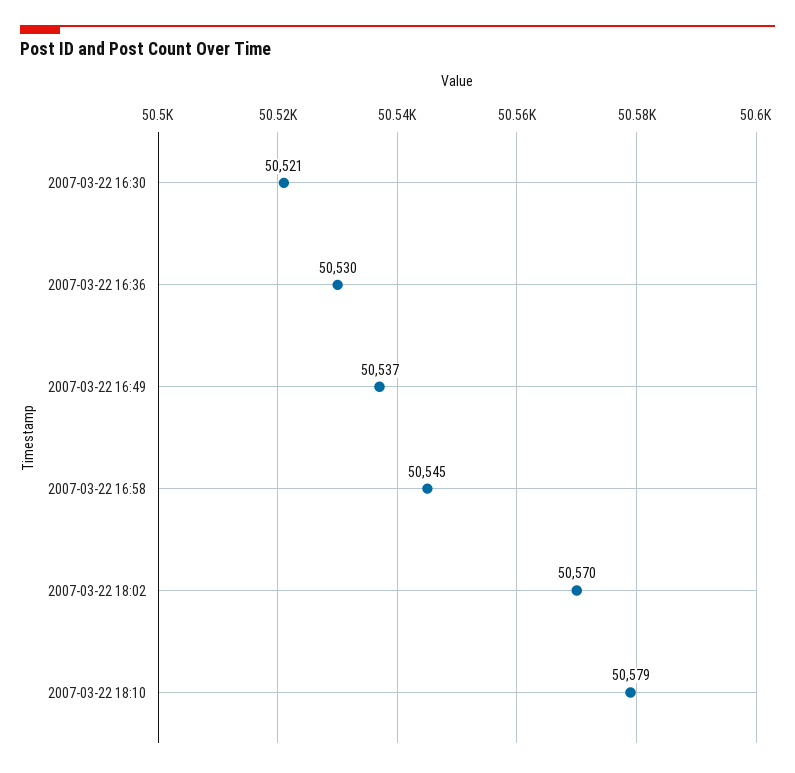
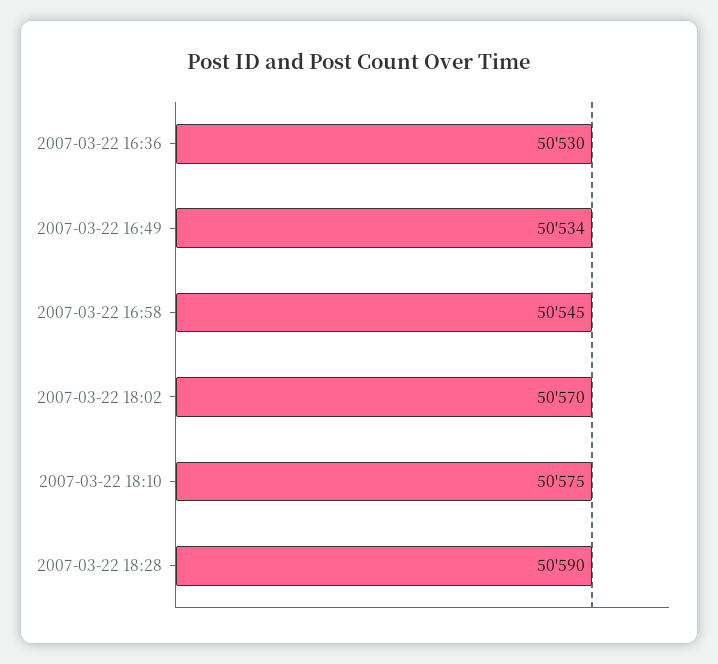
2007-03-22 16:30: 50521 -> none
2007-03-22 16:49: 50537 -> 50534
2007-03-22 18:10: 50579 -> 50575
2007-03-22 18:28: none -> 50590

